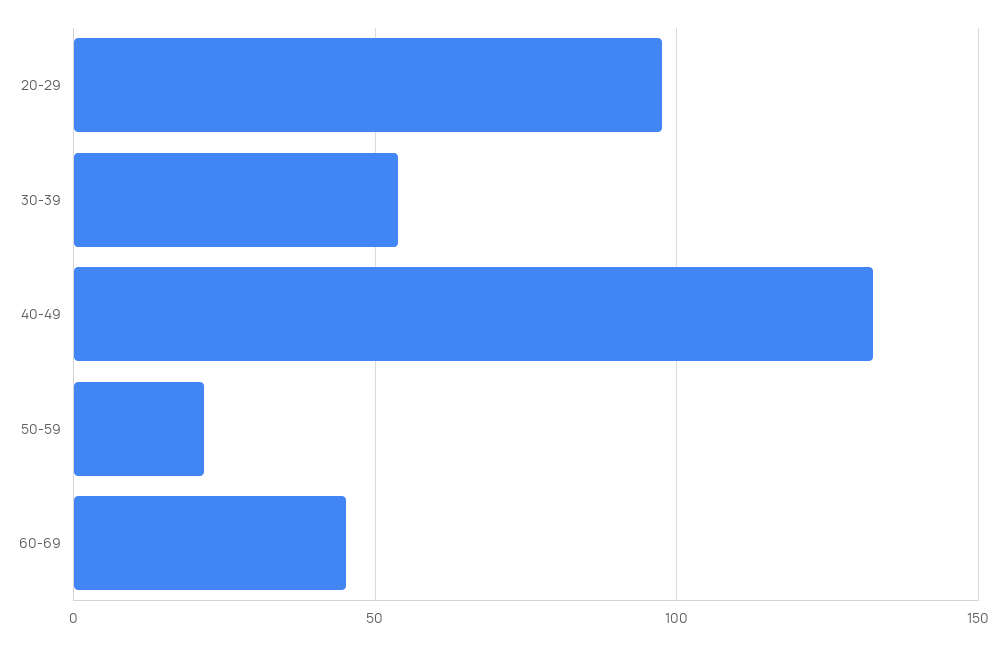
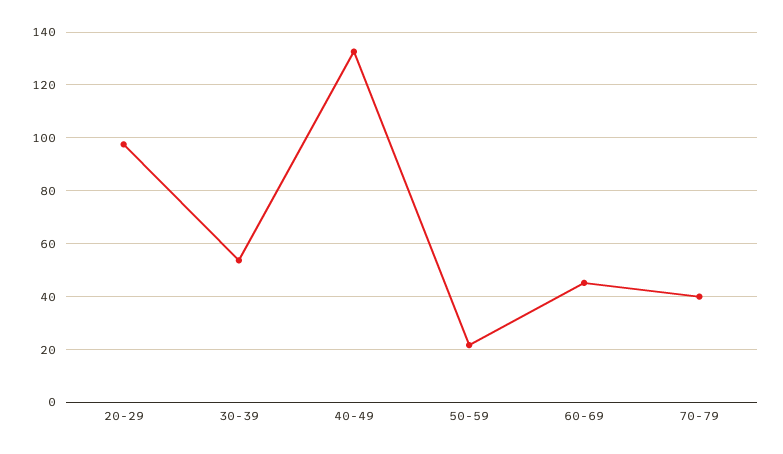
70-79: none -> 40

